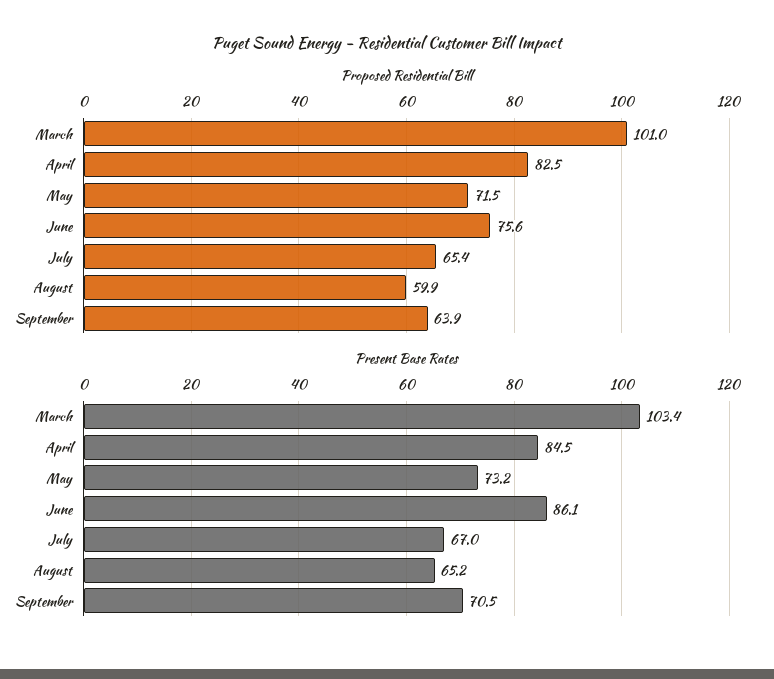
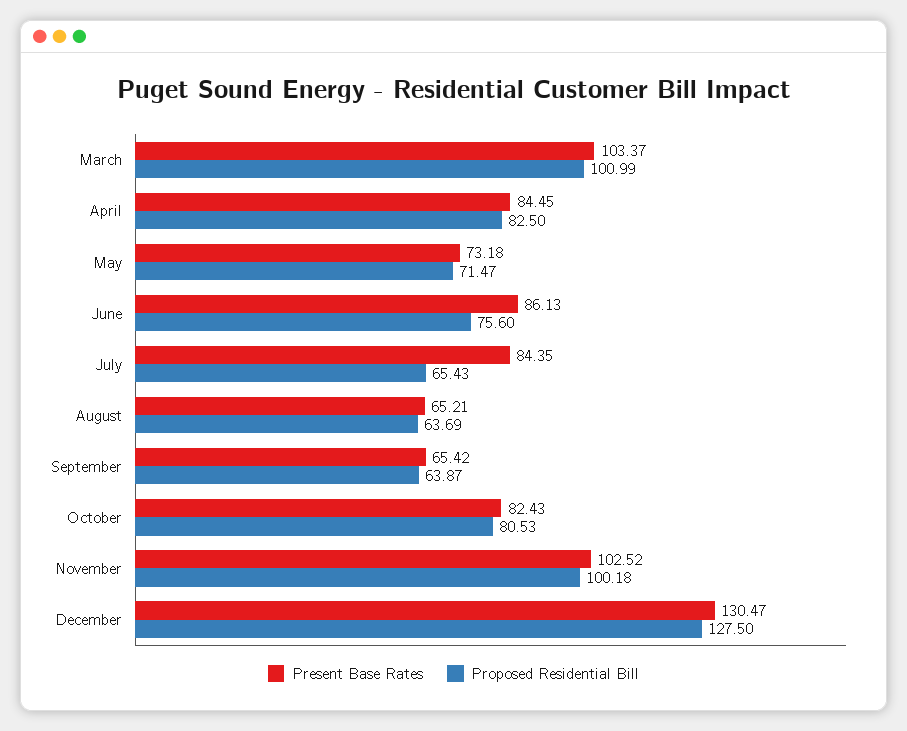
Proposed Residential Bill, August: 59.9 -> 63.69
Present Base Rates, July: 67 -> 84.35
Present Base Rates, September: 70.5 -> 65.42
Present Base Rates, October: none -> 82.43
Proposed Residential Bill, October: none -> 80.53
Present Base Rates, November: none -> 102.52
Proposed Residential Bill, November: none -> 100.18
Present Base Rates, December: none -> 130.47
Proposed Residential Bill, December: none -> 127.5

